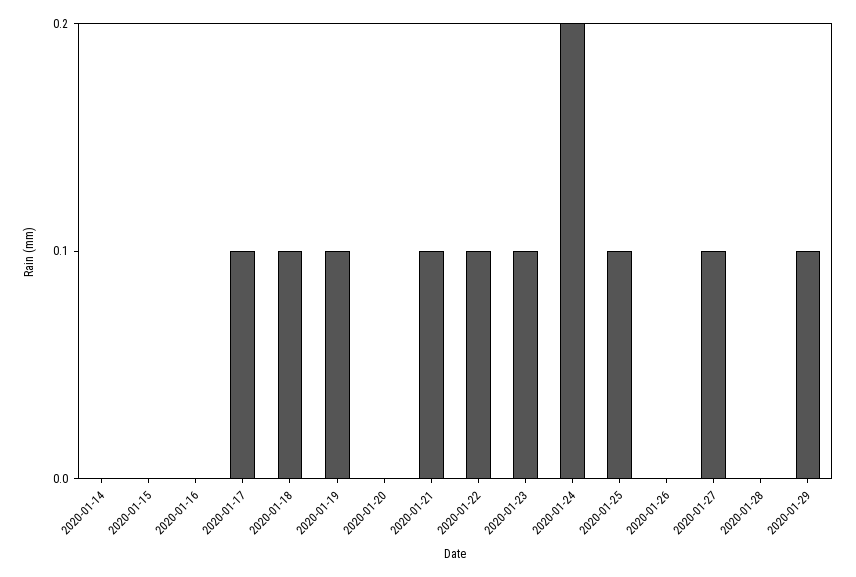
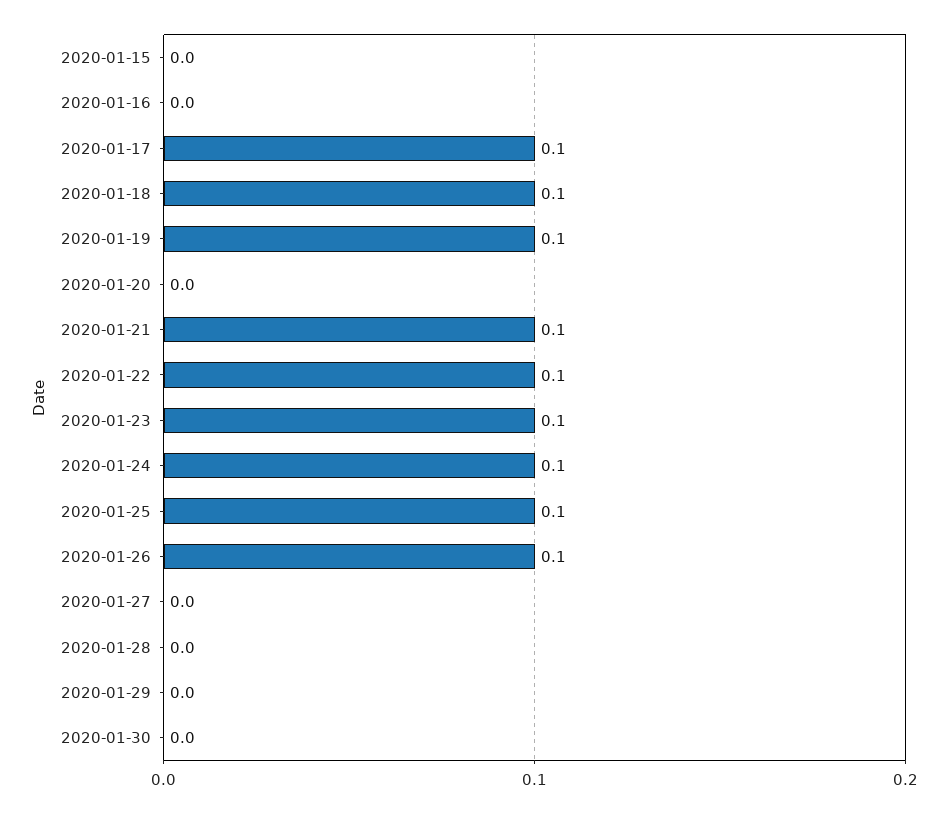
2020-01-14: 0 -> none
2020-01-24: 0.2 -> 0.1
2020-01-26: 0 -> 0.1
2020-01-27: 0.1 -> 0
2020-01-29: 0.1 -> 0
2020-01-30: none -> 0

